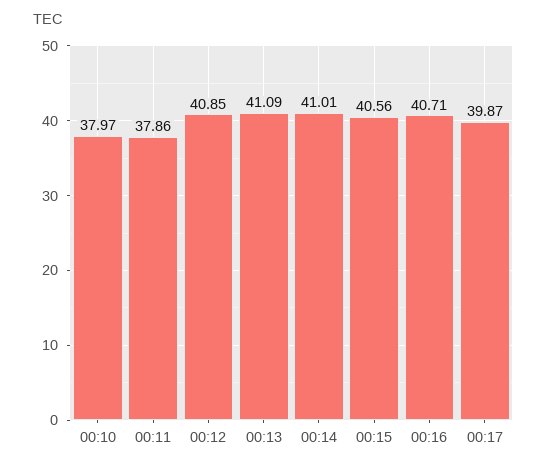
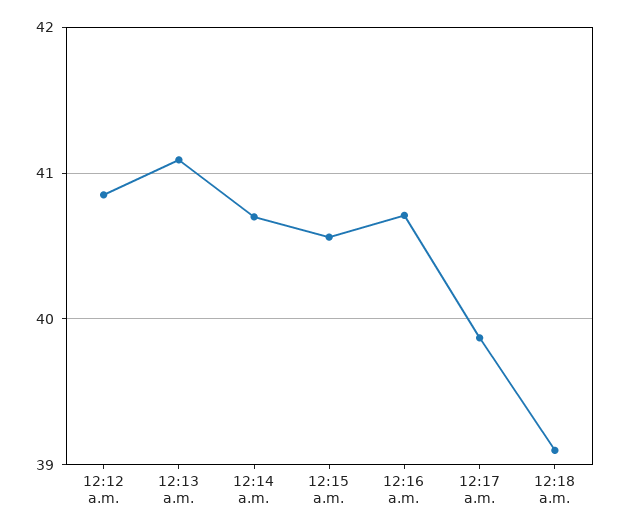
00:10: 37.97 -> none
00:11: 37.86 -> none
00:14: 41.01 -> 40.7
12:18 a.m.: none -> 39.1

